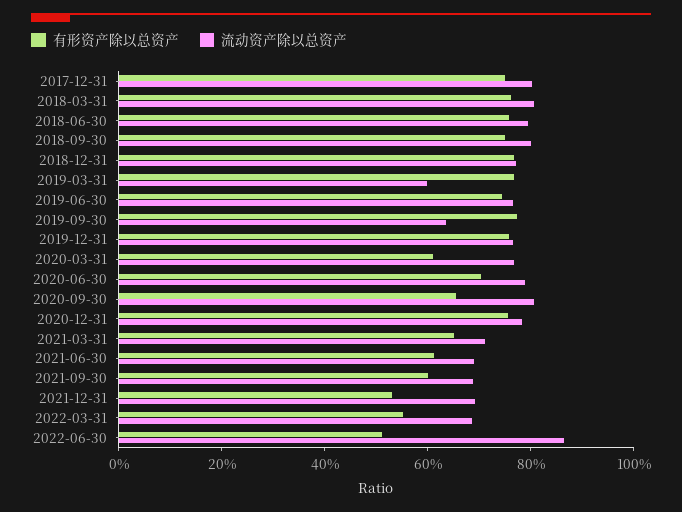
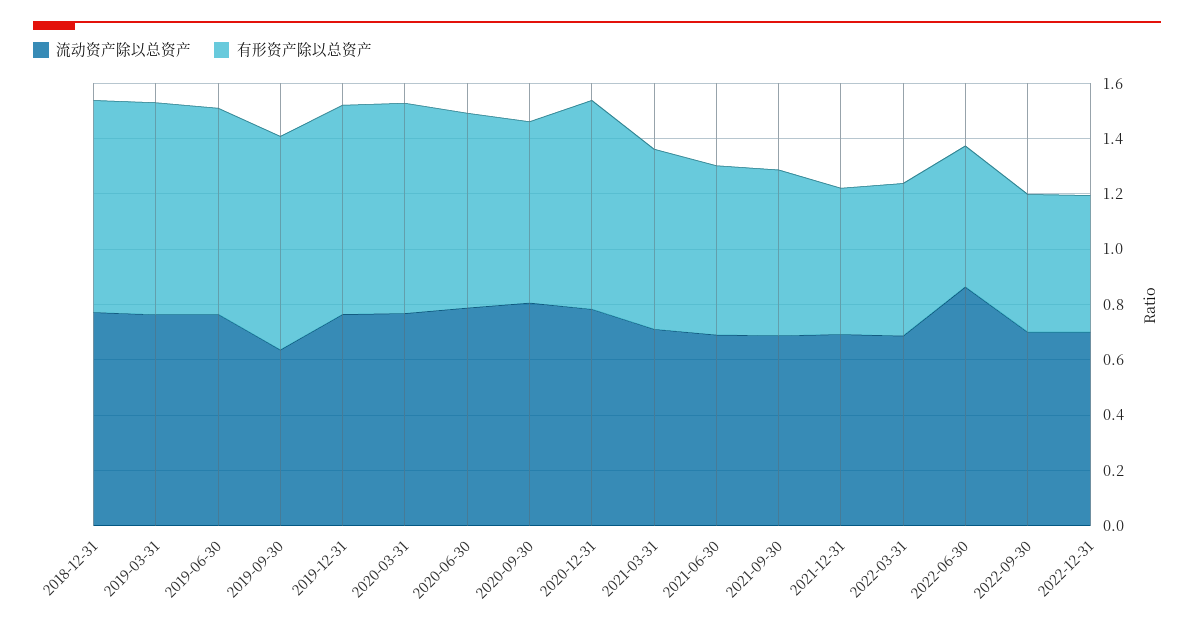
有形资产除以总资产, 2017-12-31: 0.75 -> none
流动资产除以总资产, 2017-12-31: 0.8 -> none
有形资产除以总资产, 2018-03-31: 0.75 -> none
流动资产除以总资产, 2018-03-31: 0.8 -> none
有形资产除以总资产, 2018-06-30: 0.75 -> none
流动资产除以总资产, 2018-06-30: 0.8 -> none
有形资产除以总资产, 2018-09-30: 0.75 -> none
流动资产除以总资产, 2018-09-30: 0.8 -> none
流动资产除以总资产, 2019-03-31: 0.6 -> 0.75
有形资产除以总资产, 2020-03-31: 0.6 -> 0.75
流动资产除以总资产, 2022-09-30: none -> 0.7
有形资产除以总资产, 2022-09-30: none -> 0.5
流动资产除以总资产, 2022-12-31: none -> 0.7
有形资产除以总资产, 2022-12-31: none -> 0.5

